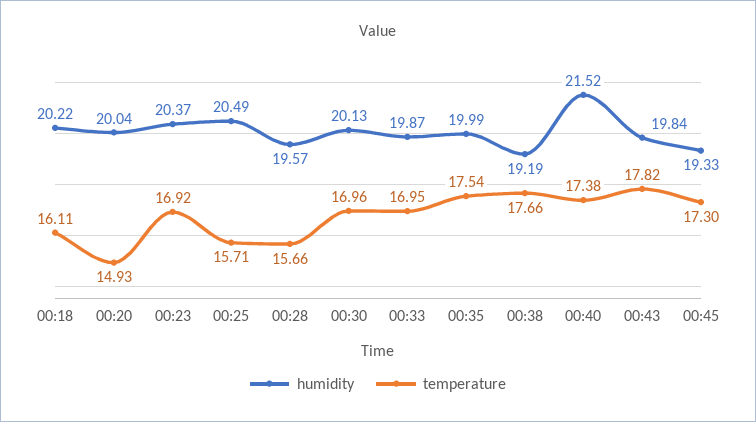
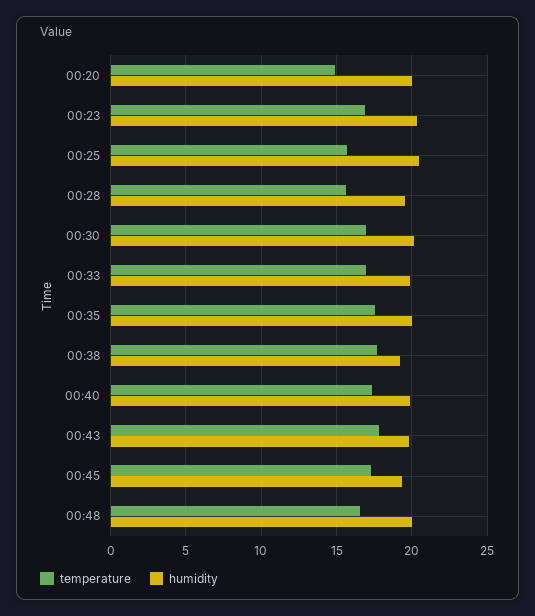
humidity, 00:18: 20.22 -> none
temperature, 00:18: 16.11 -> none
humidity, 00:40: 21.52 -> 20
temperature, 00:48: none -> 16.5
humidity, 00:48: none -> 20

